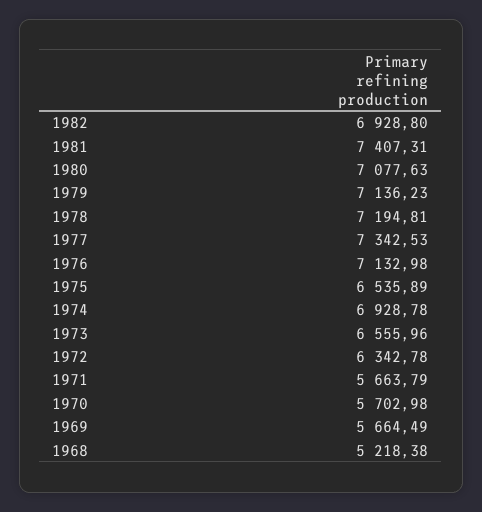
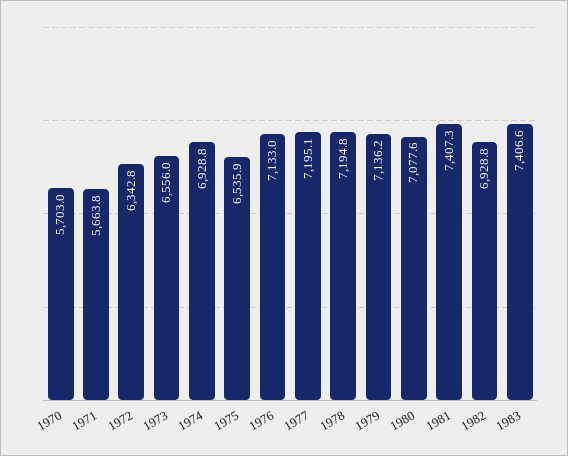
1977: 7342.53 -> 7195.1
1969: 5664.49 -> none
1968: 5218.38 -> none
1983: none -> 7406.6

